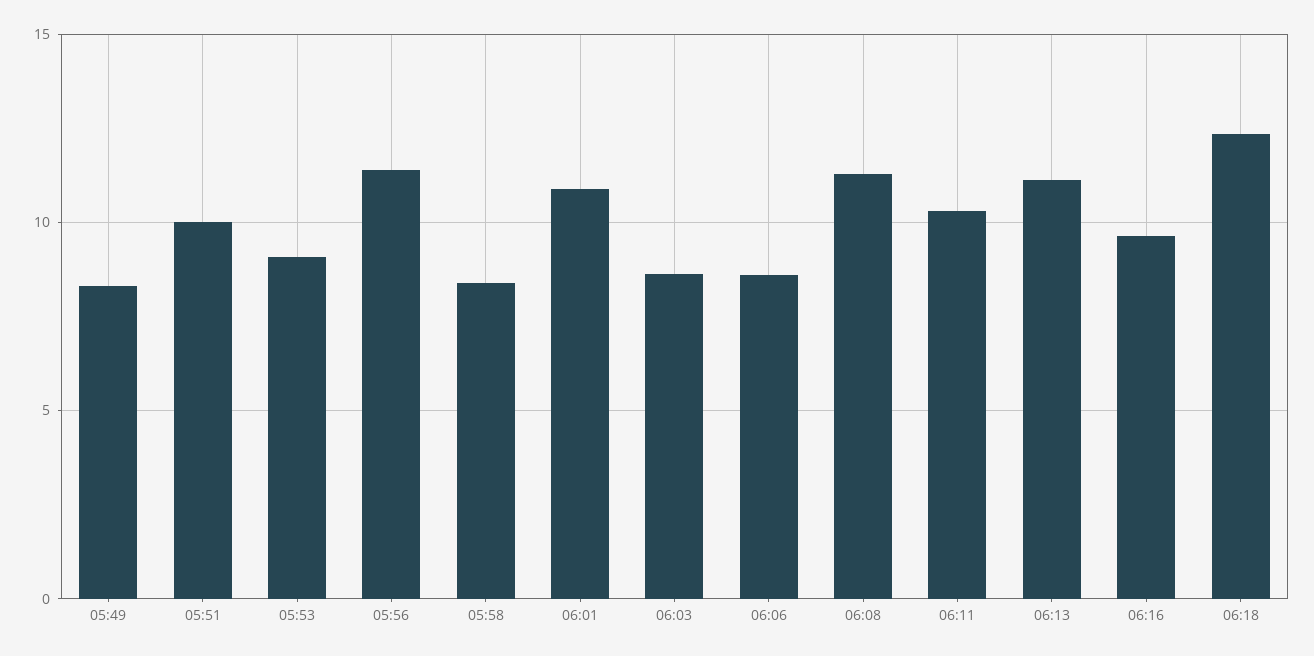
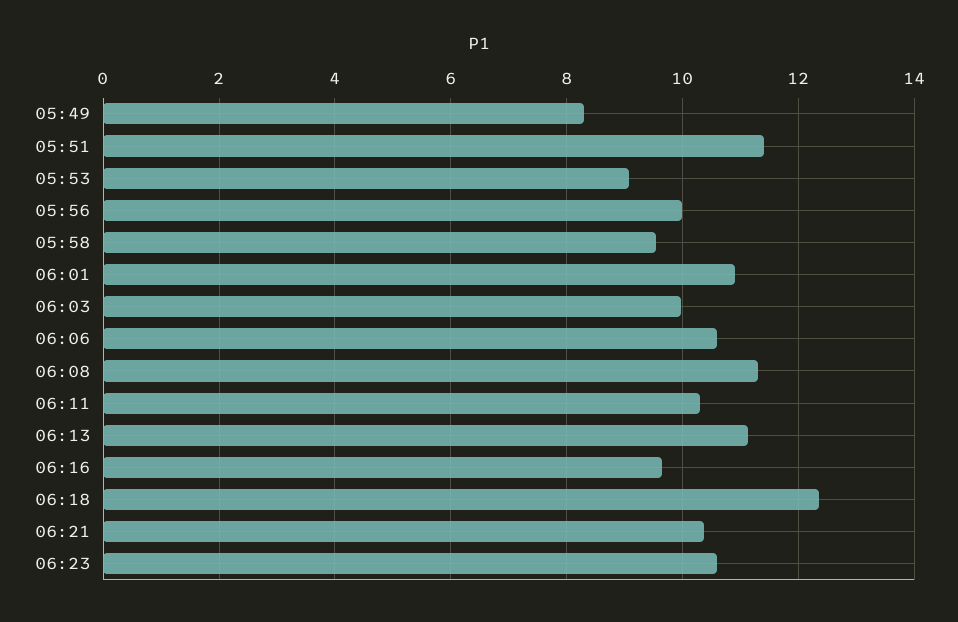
05:51: 10 -> 11.4
05:56: 11.5 -> 10
05:58: 8.5 -> 9.6
06:03: 8.5 -> 10
06:06: 8.5 -> 10.6
06:21: none -> 10.4
06:23: none -> 10.6

